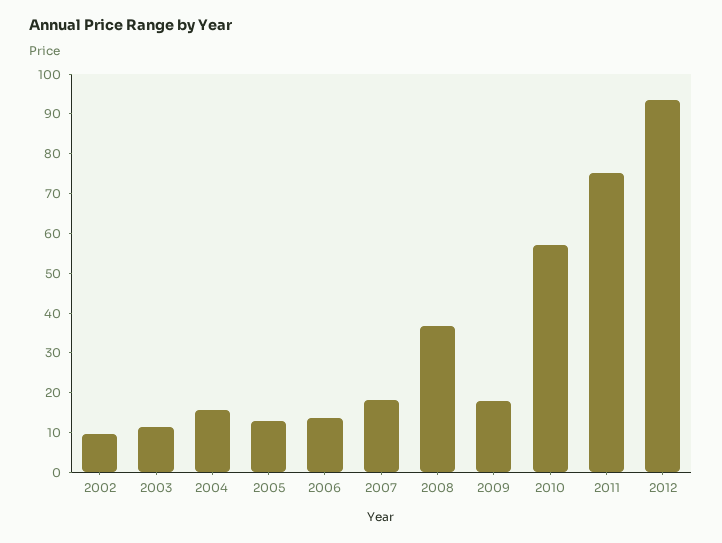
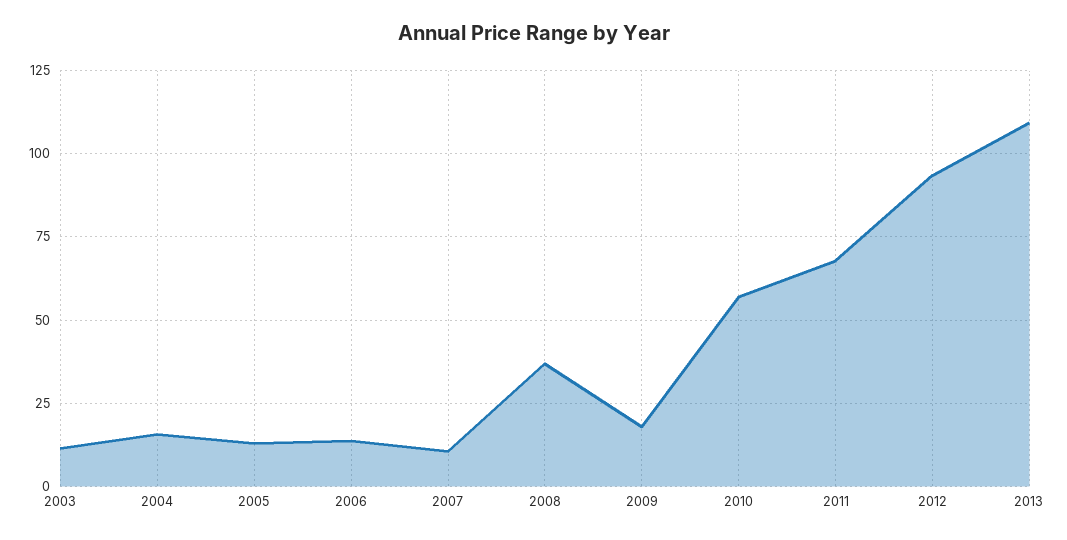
2002: 10 -> none
2007: 17.5 -> 10
2011: 75 -> 67.5
2013: none -> 110

